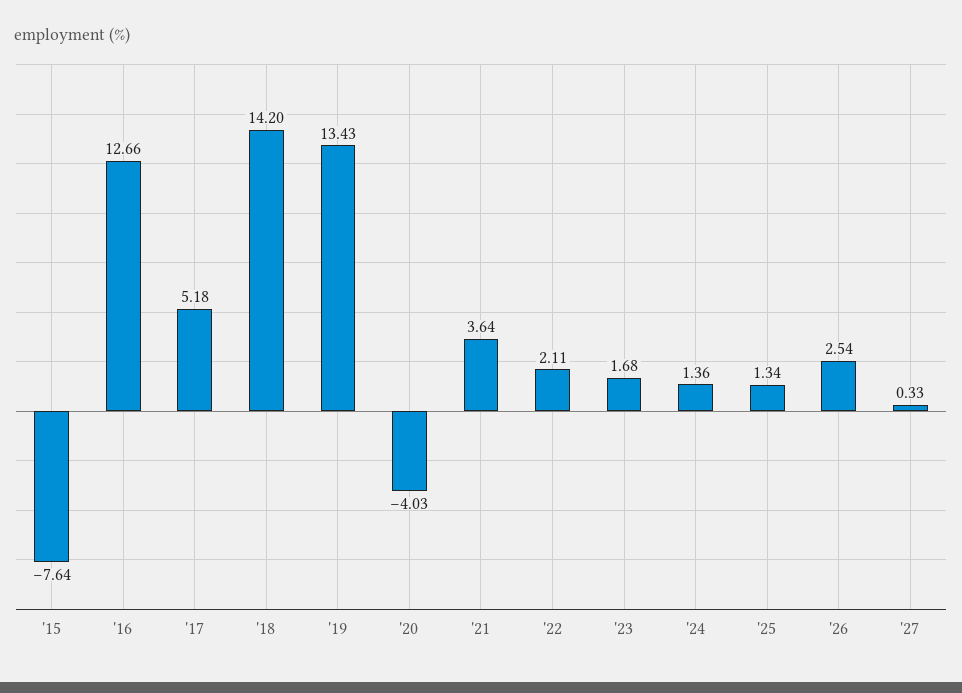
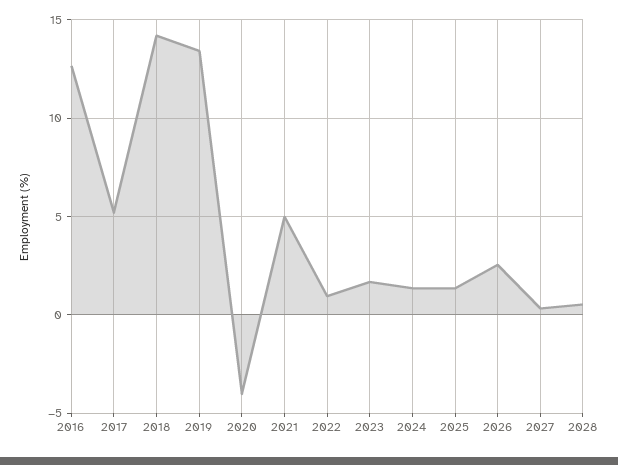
'15: -7.64 -> none
'21: 3.64 -> 5
'22: 2.11 -> 1
2028: none -> 0.5

